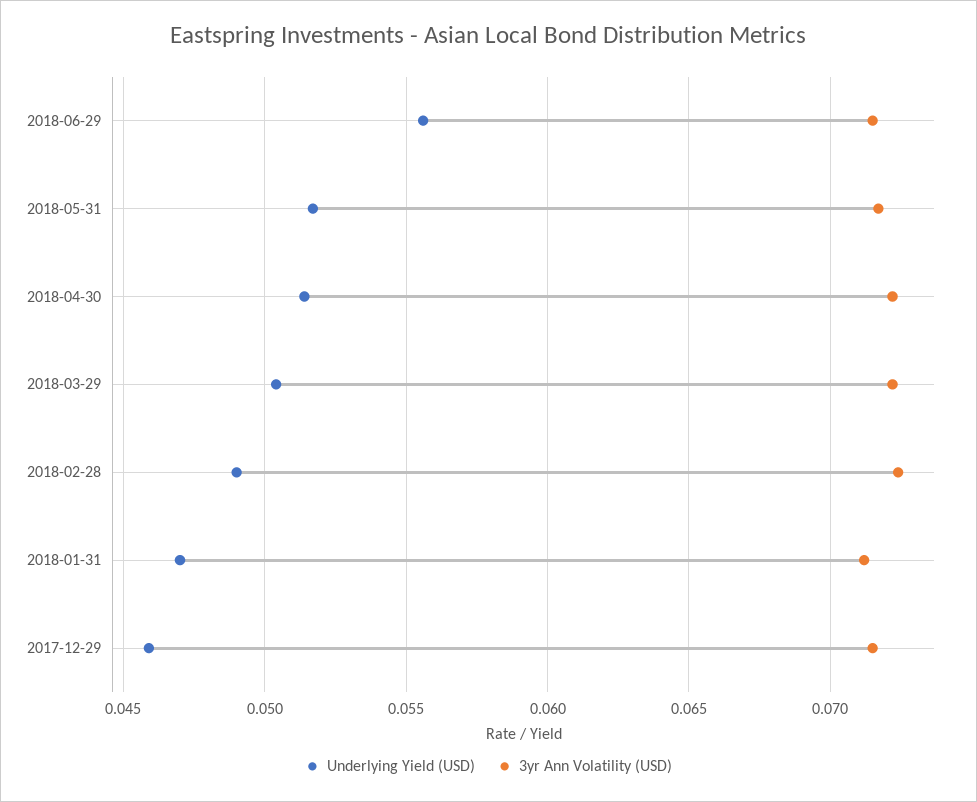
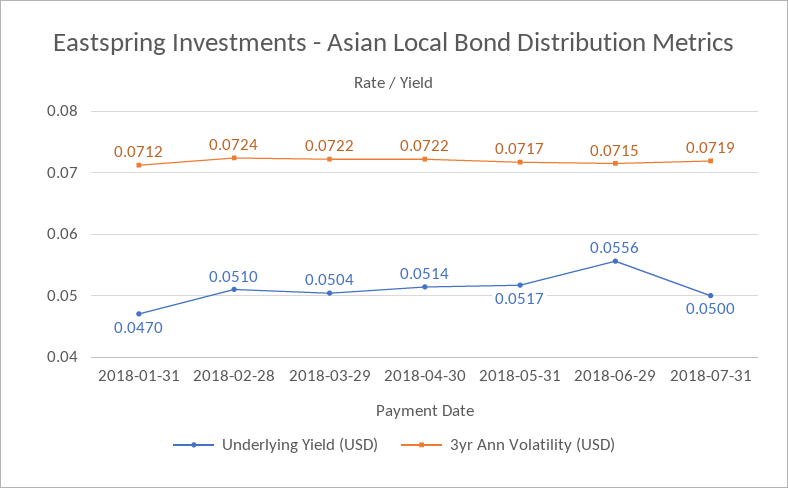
Underlying Yield (USD), 2018-02-28: 0.049 -> 0.051
Underlying Yield (USD), 2017-12-29: 0.046 -> none
3yr Ann Volatility (USD), 2017-12-29: 0.0715 -> none
Underlying Yield (USD), 2018-07-31: none -> 0.05
3yr Ann Volatility (USD), 2018-07-31: none -> 0.0719

